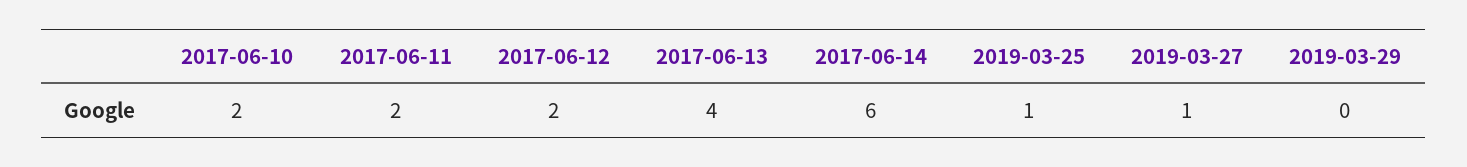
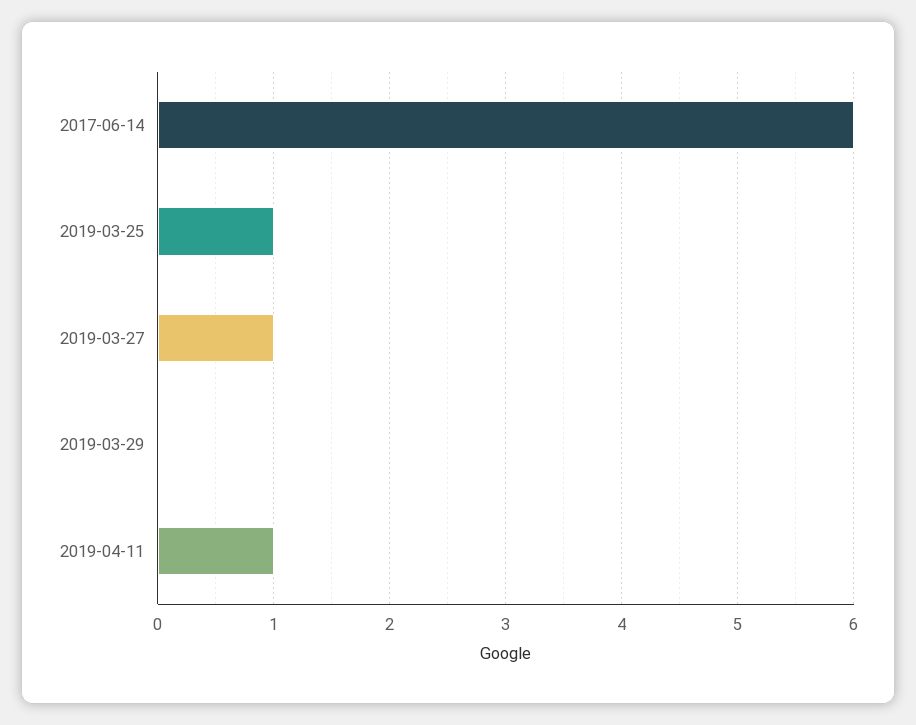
2017-06-10: 2 -> none
2017-06-11: 2 -> none
2017-06-12: 2 -> none
2017-06-13: 4 -> none
2019-04-11: none -> 1

